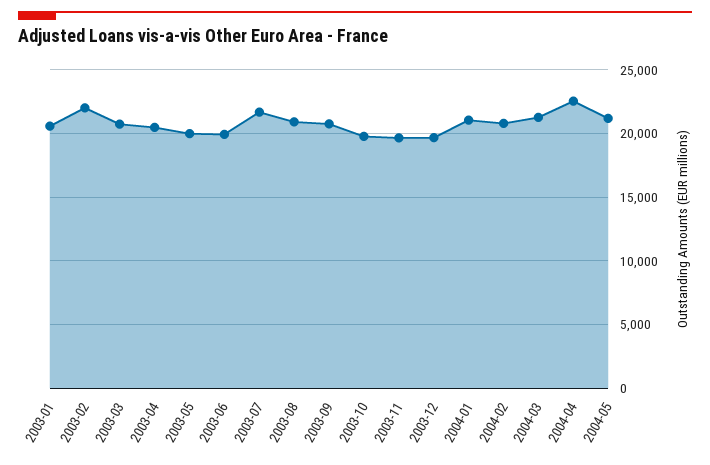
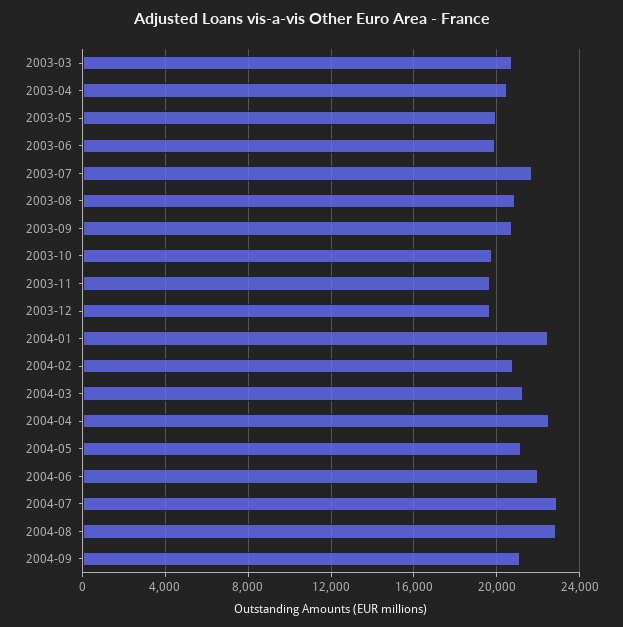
2003-01: 20500 -> none
2003-02: 22000 -> none
2004-01: 21000 -> 22500
2004-06: none -> 22000
2004-07: none -> 23000
2004-08: none -> 23000
2004-09: none -> 21000

